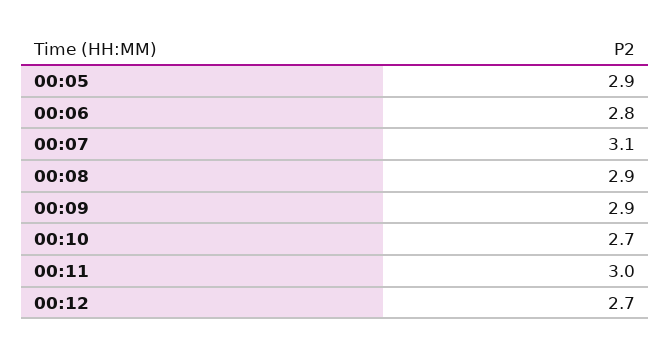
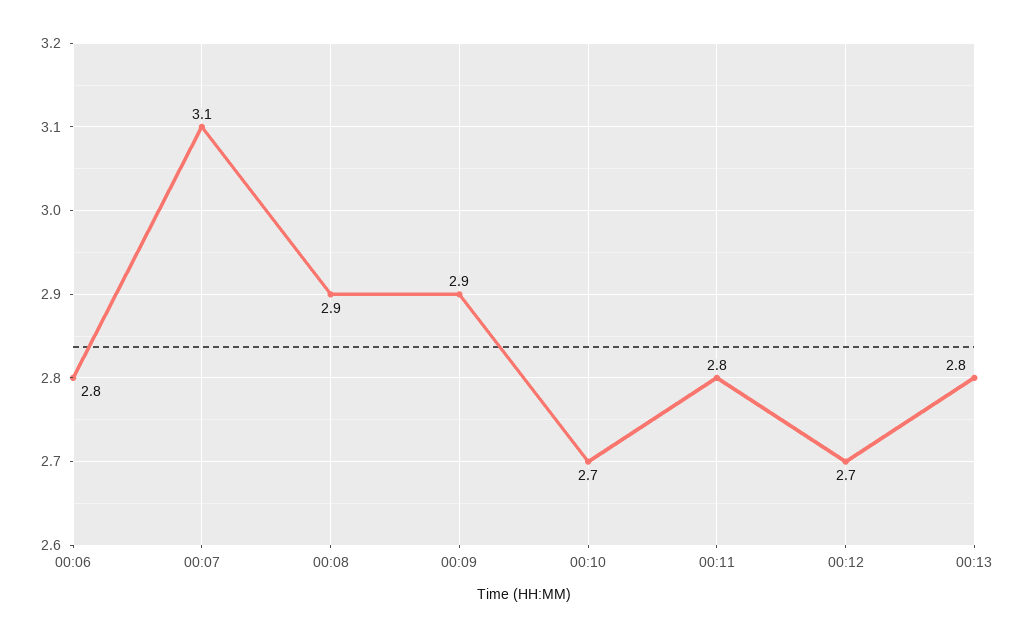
00:05: 2.9 -> none
00:11: 3 -> 2.8
00:13: none -> 2.8

